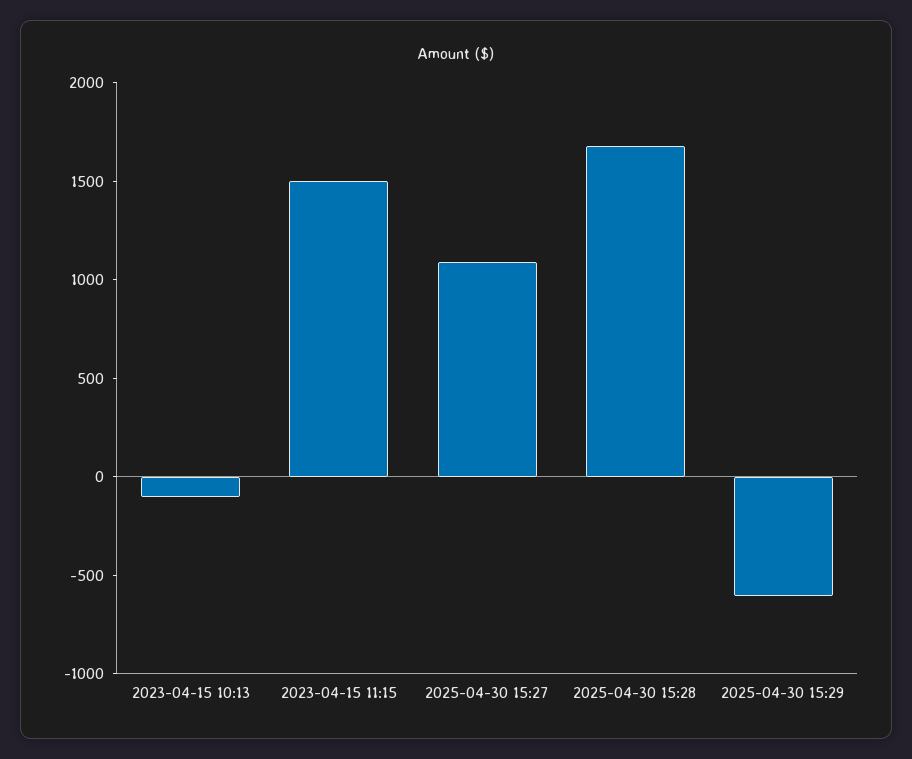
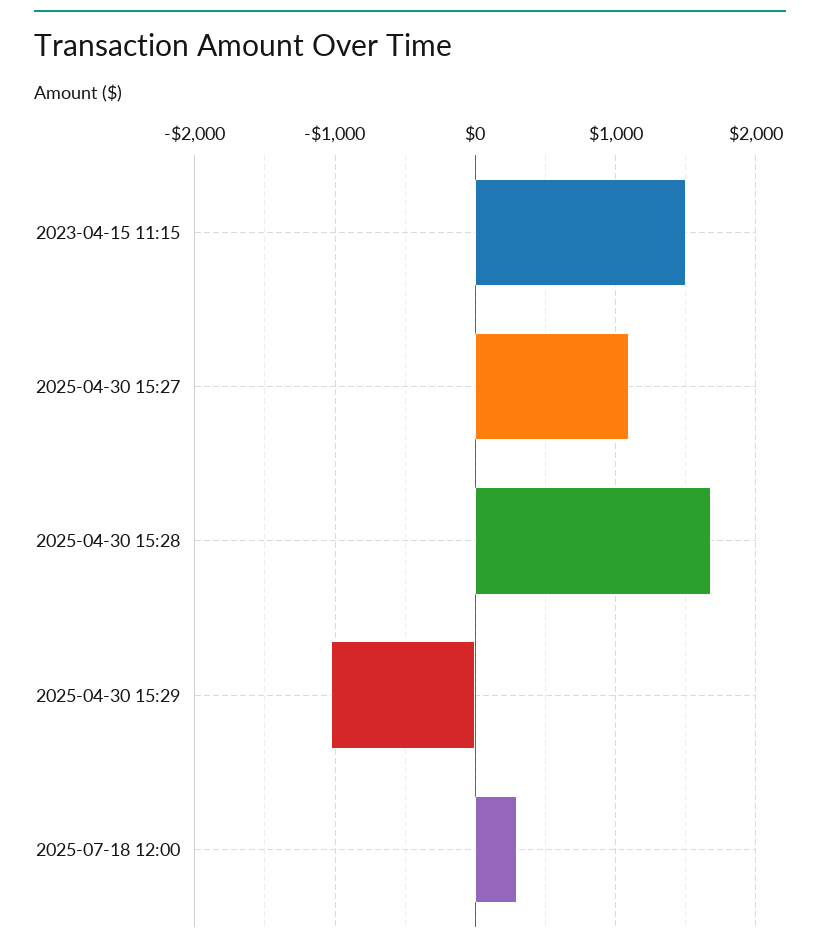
2023-04-15 10:13: -100 -> none
2025-04-30 15:29: -600 -> -1000
2025-07-18 12:00: none -> 300

